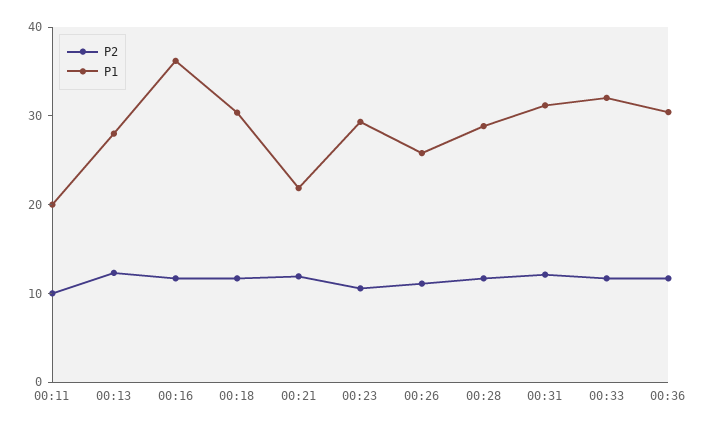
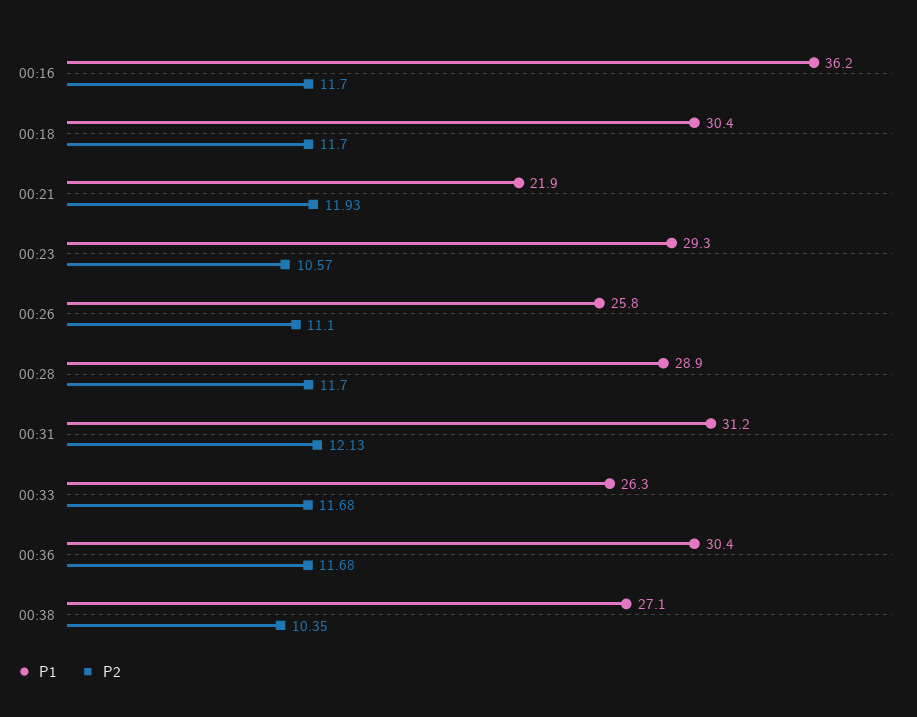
P2, 00:11: 10 -> none
P1, 00:11: 20 -> none
P2, 00:13: 12 -> none
P1, 00:13: 28 -> none
P1, 00:33: 32 -> 26.3
P1, 00:38: none -> 27.1
P2, 00:38: none -> 10.35

